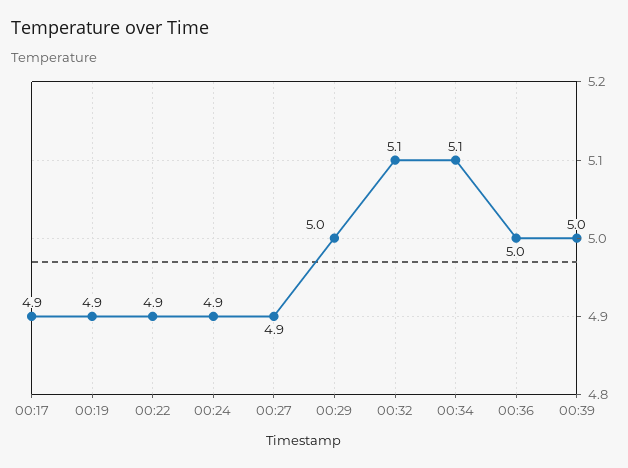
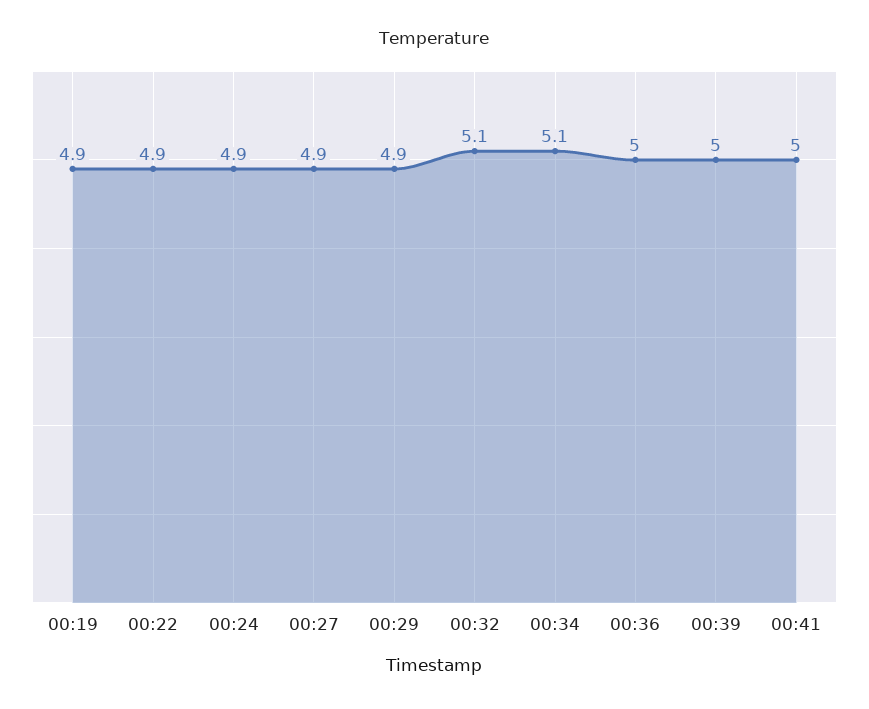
00:17: 4.9 -> none
00:29: 5 -> 4.9
00:41: none -> 5

